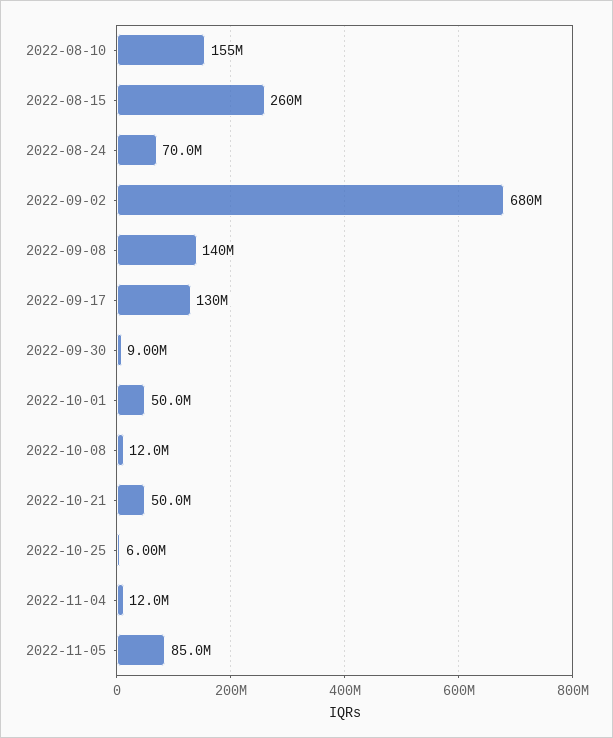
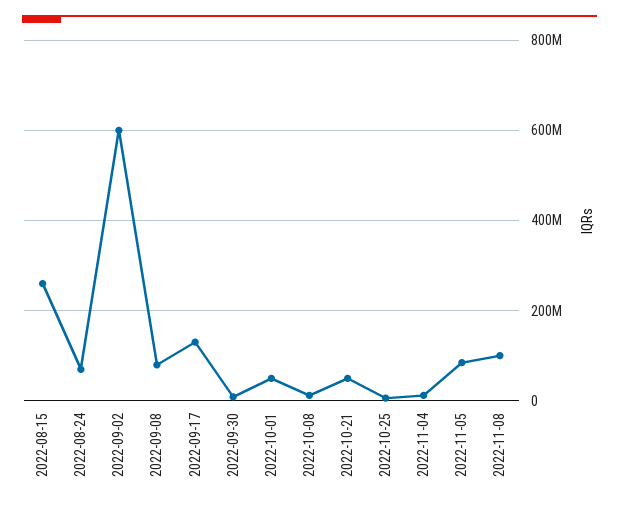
2022-08-10: 155000000 -> none
2022-09-02: 680000000 -> 600000000
2022-09-08: 140000000 -> 80000000
2022-11-08: none -> 100000000

